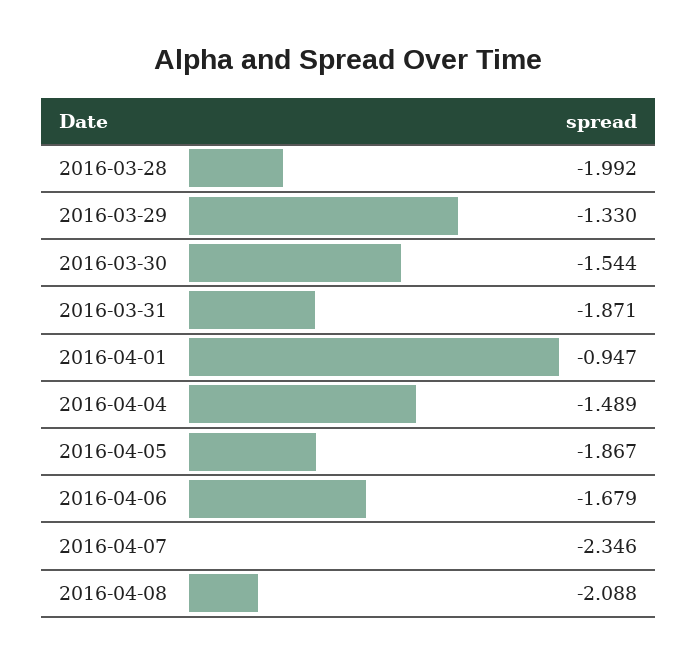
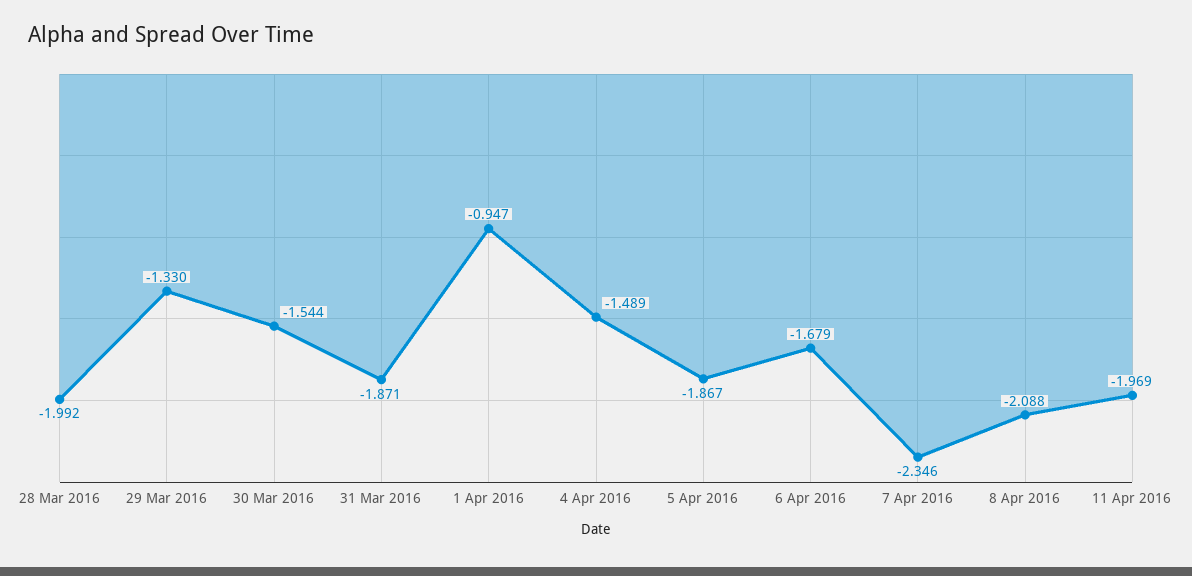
11 Apr 2016: none -> -1.969

